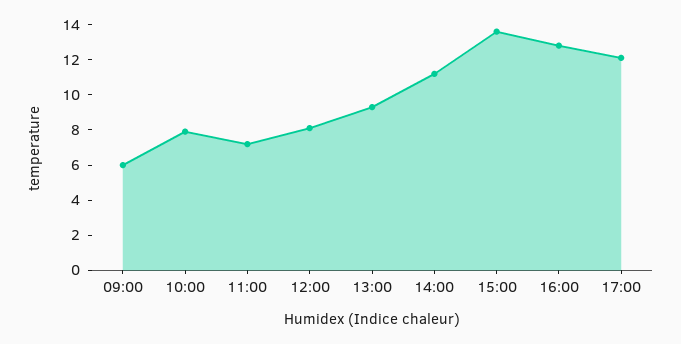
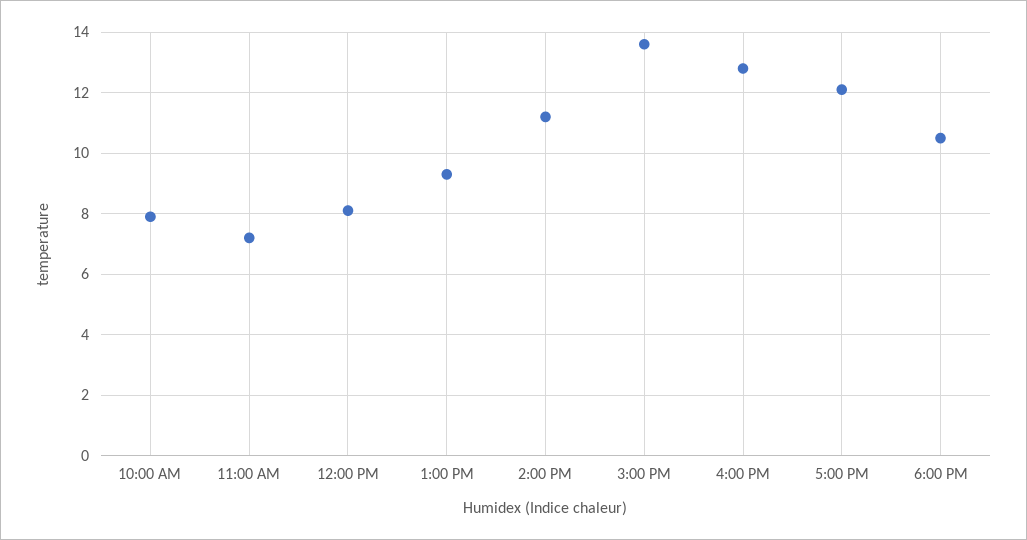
09:00: 6 -> none
6:00 PM: none -> 10.5

